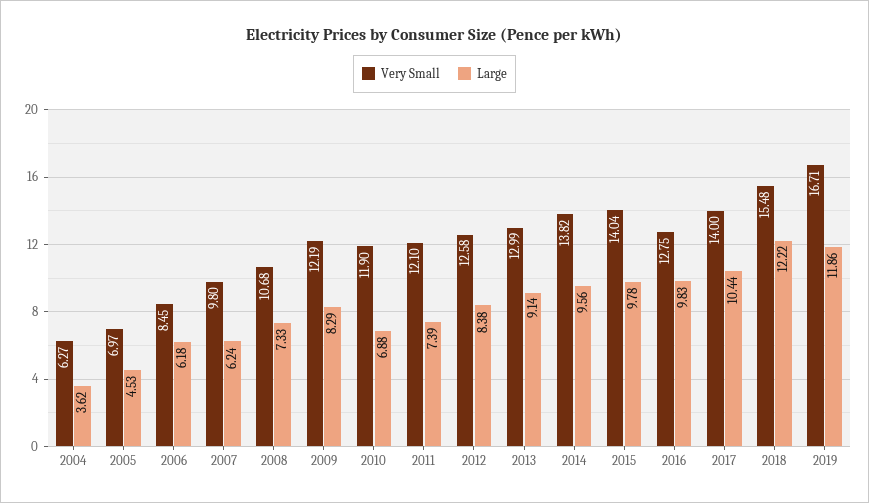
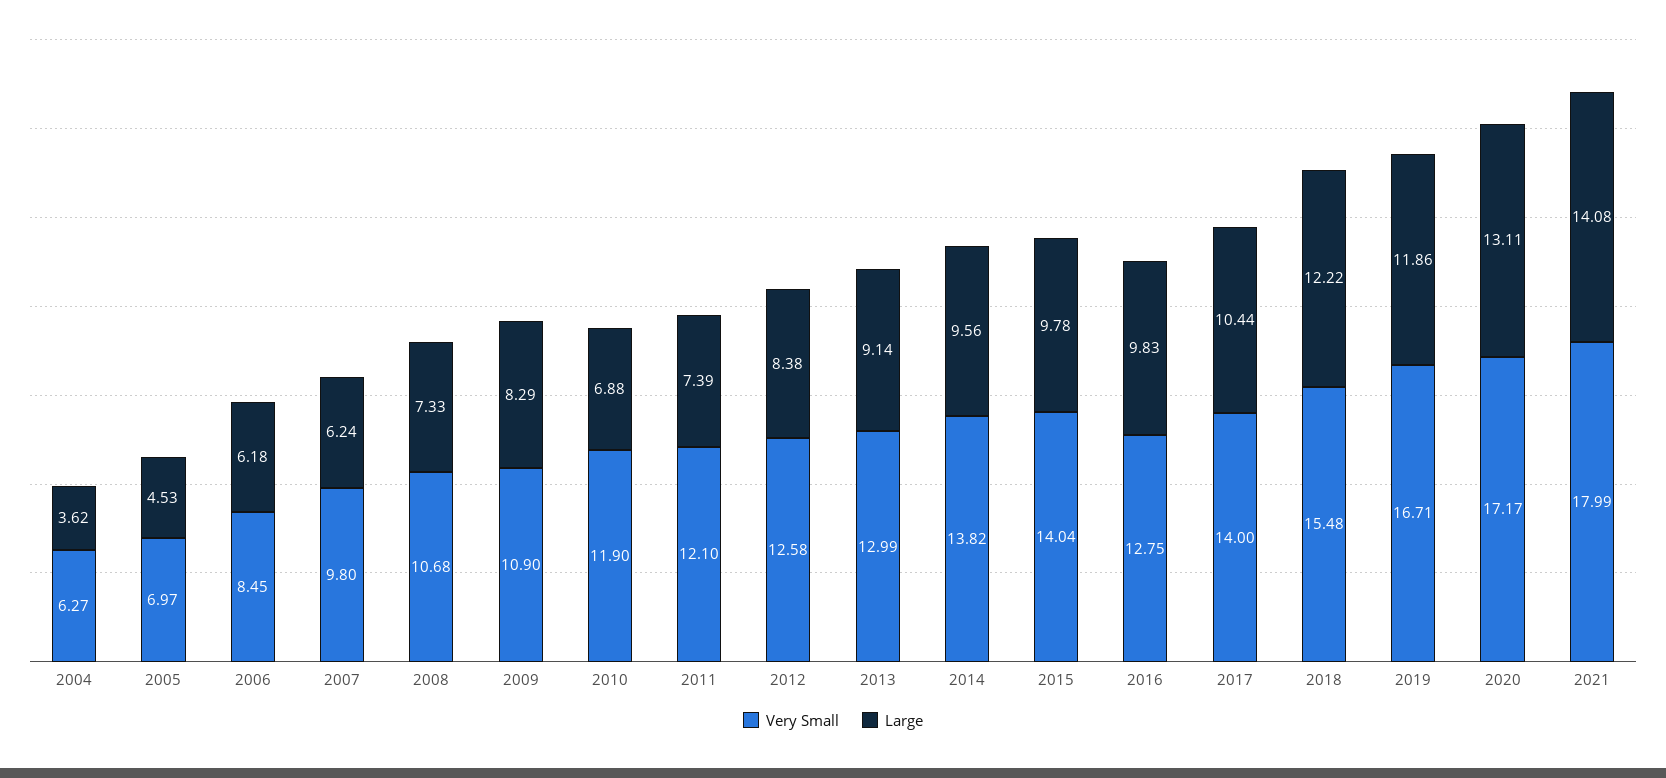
Very Small, 2009: 12.19 -> 10.9
Very Small, 2020: none -> 17.17
Large, 2020: none -> 13.11
Very Small, 2021: none -> 17.99
Large, 2021: none -> 14.08

